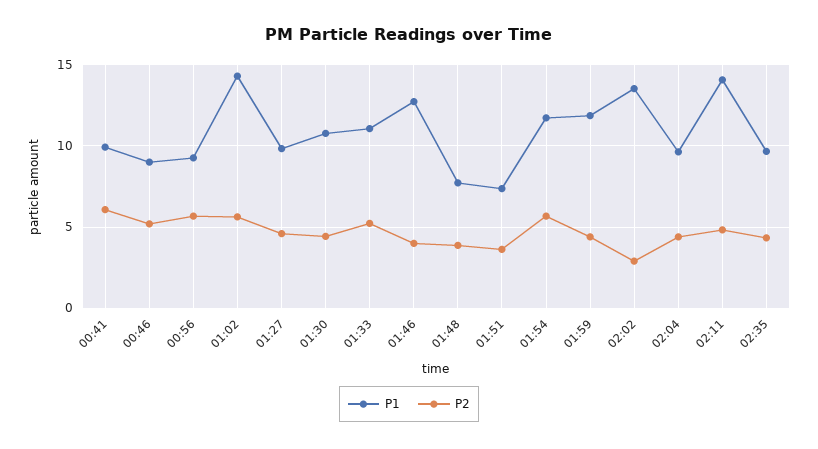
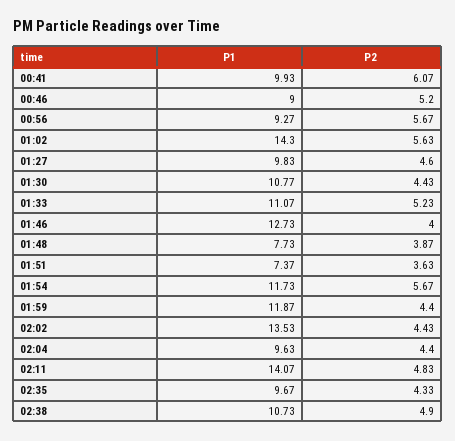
P2, 02:02: 3 -> 4.43
P1, 02:38: none -> 10.73
P2, 02:38: none -> 4.9

